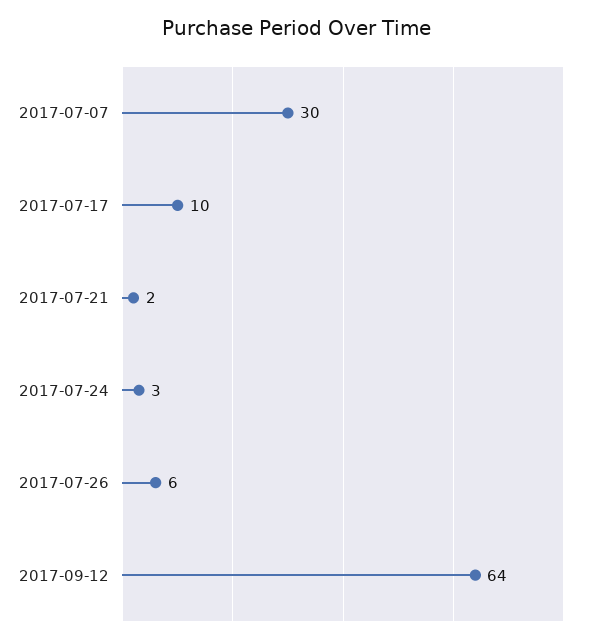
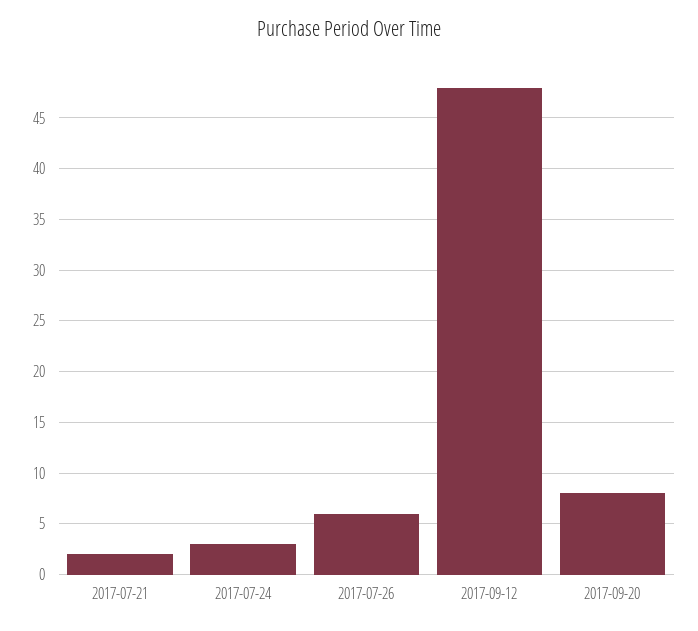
2017-07-07: 30 -> none
2017-07-17: 10 -> none
2017-09-12: 64 -> 48
2017-09-20: none -> 8

